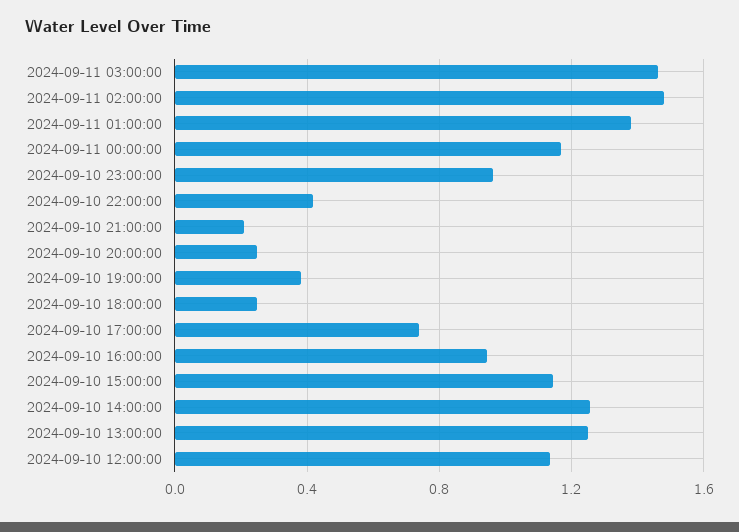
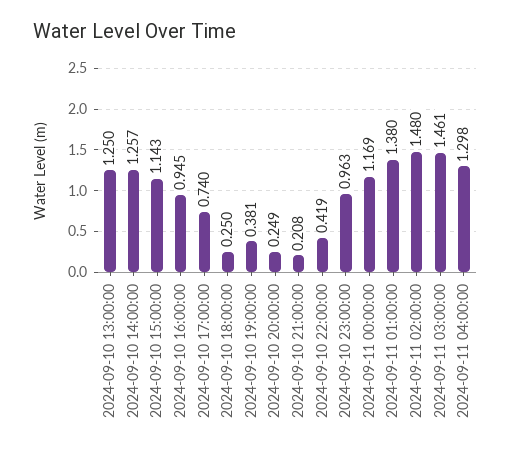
2024-09-10 12:00:00: 1.15 -> none
2024-09-11 04:00:00: none -> 1.298

